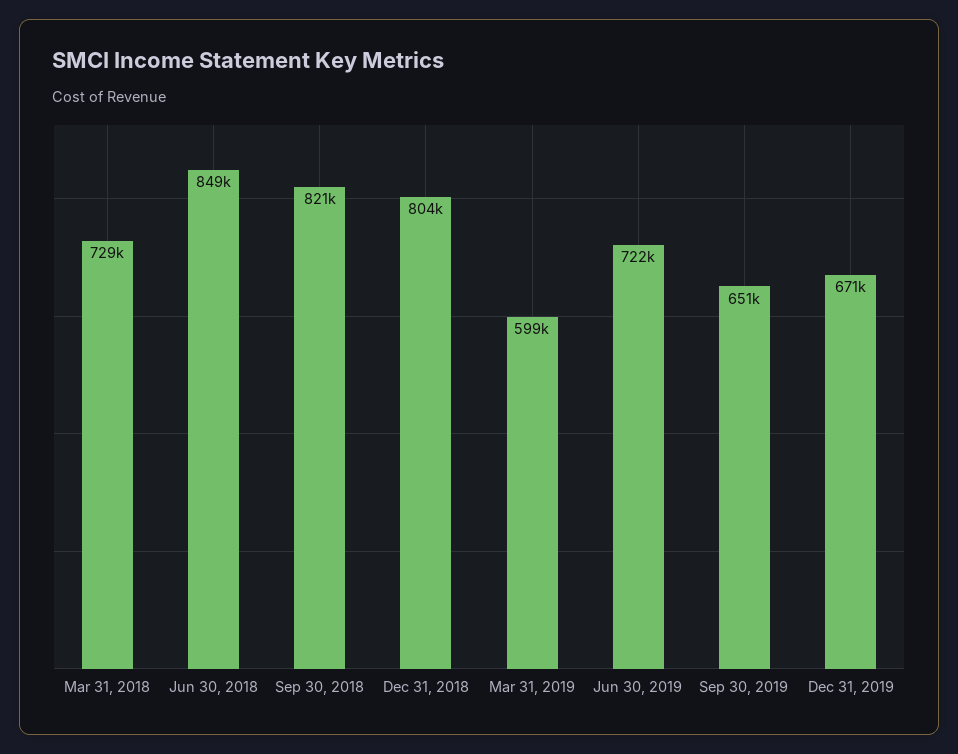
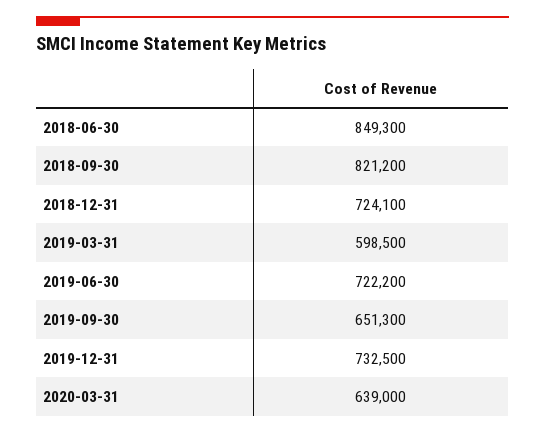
Mar 31, 2018: 729000 -> none
Dec 31, 2018: 804000 -> 724100
Dec 31, 2019: 671000 -> 732500
2020-03-31: none -> 639000

